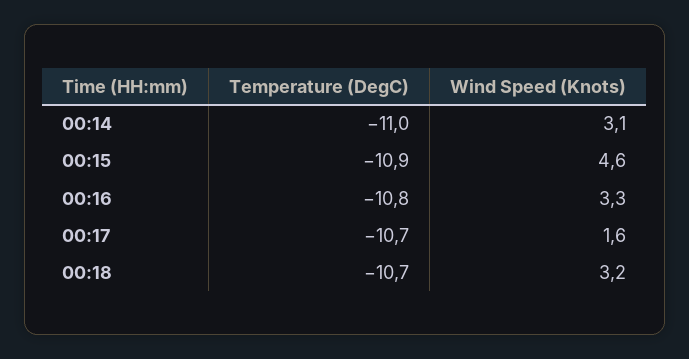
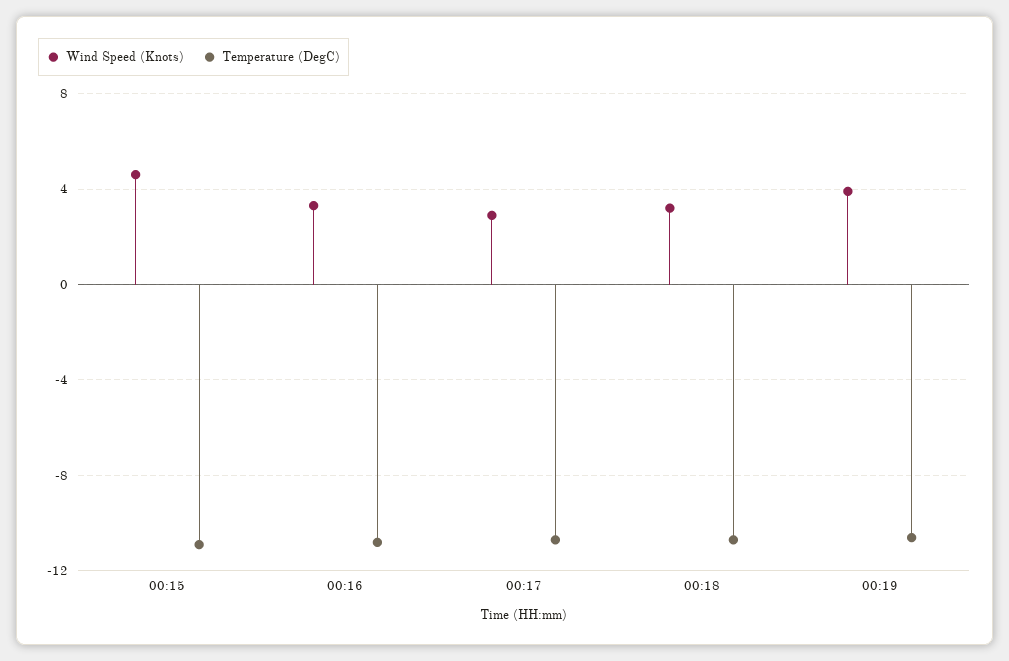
Temperature (DegC), 00:14: -11 -> none
Wind Speed (Knots), 00:14: 3.1 -> none
Wind Speed (Knots), 00:17: 1.6 -> 3
Wind Speed (Knots), 00:19: none -> 4
Temperature (DegC), 00:19: none -> -10.5

